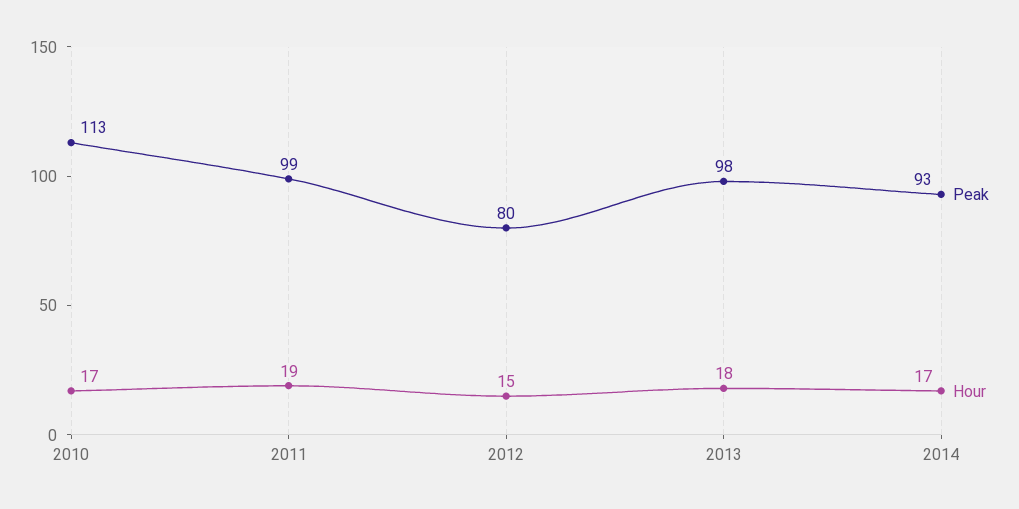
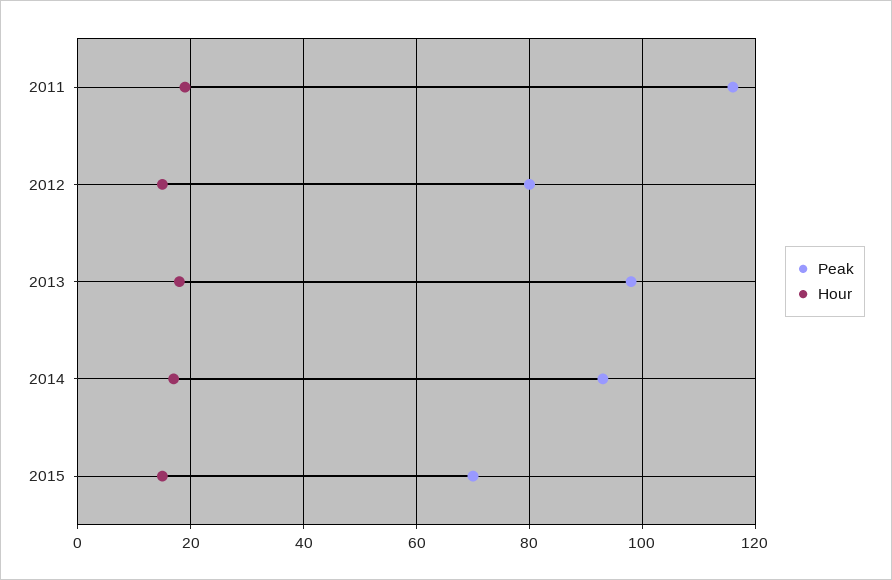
Peak, 2010: 113 -> none
Hour, 2010: 17 -> none
Peak, 2011: 99 -> 115
Peak, 2015: none -> 70
Hour, 2015: none -> 15

